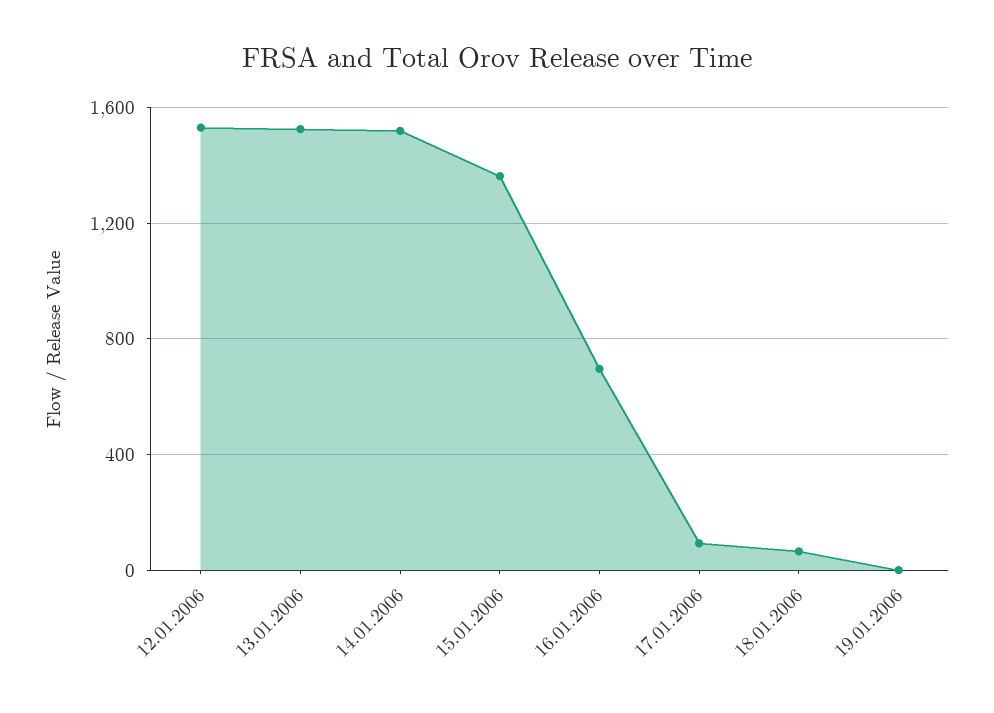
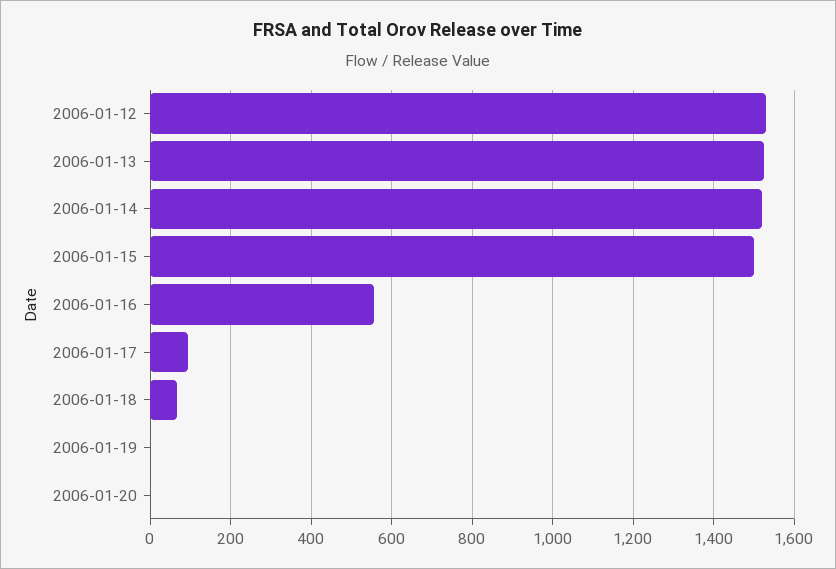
15.01.2006: 1350 -> 1500
16.01.2006: 700 -> 560
2006-01-20: none -> 0

